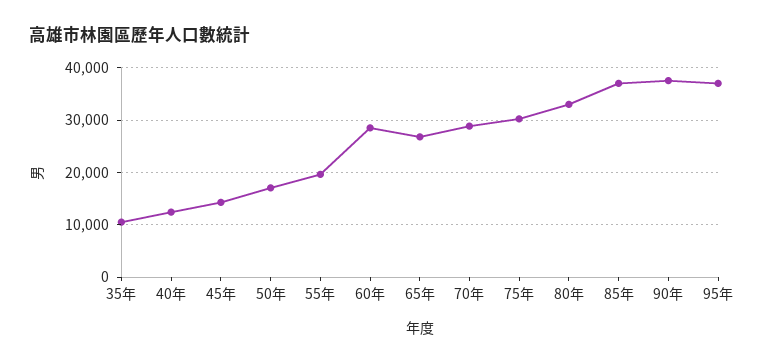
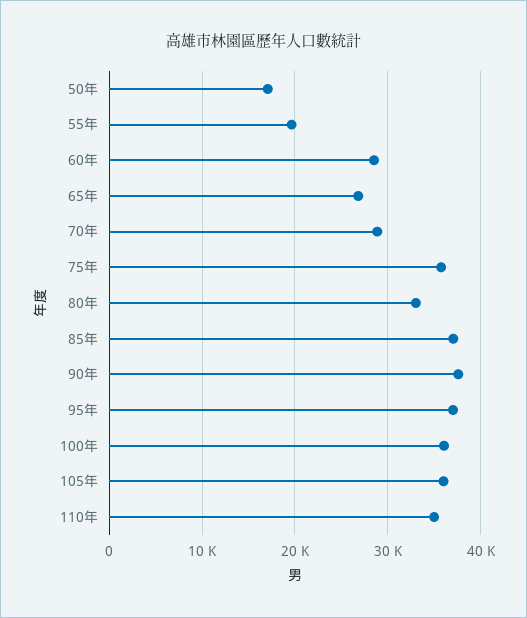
35年: 10000 -> none
40年: 12000 -> none
45年: 14000 -> none
75年: 30000 -> 36000
100年: none -> 36000
105年: none -> 36000
110年: none -> 35000

